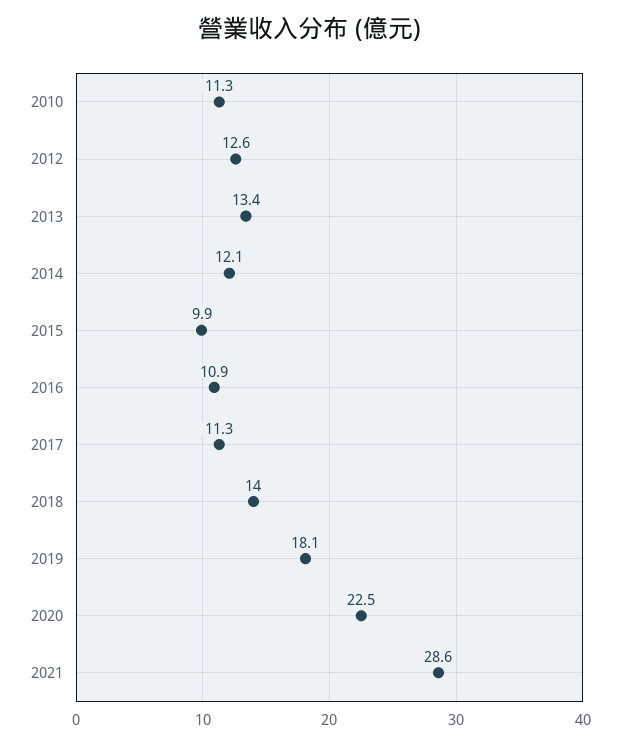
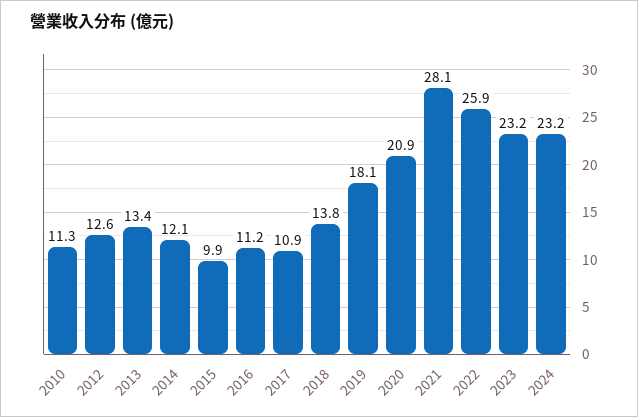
2016: 10.9 -> 11.2
2017: 11.3 -> 10.9
2018: 14 -> 13.8
2020: 22.5 -> 20.9
2021: 28.6 -> 28.1
2022: none -> 25.9
2023: none -> 23.2
2024: none -> 23.2

